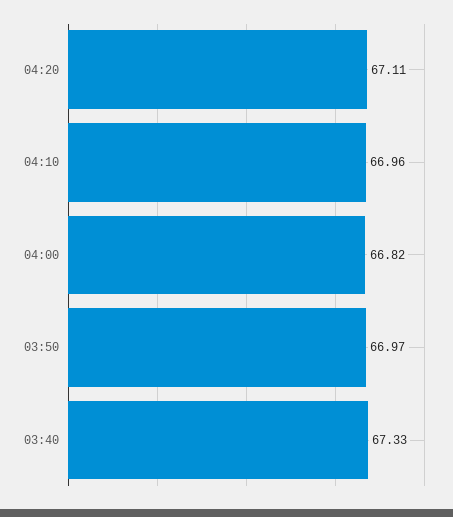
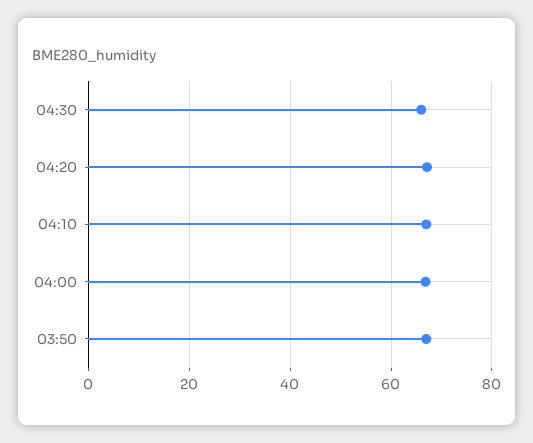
03:40: 67.33 -> none
04:30: none -> 66

